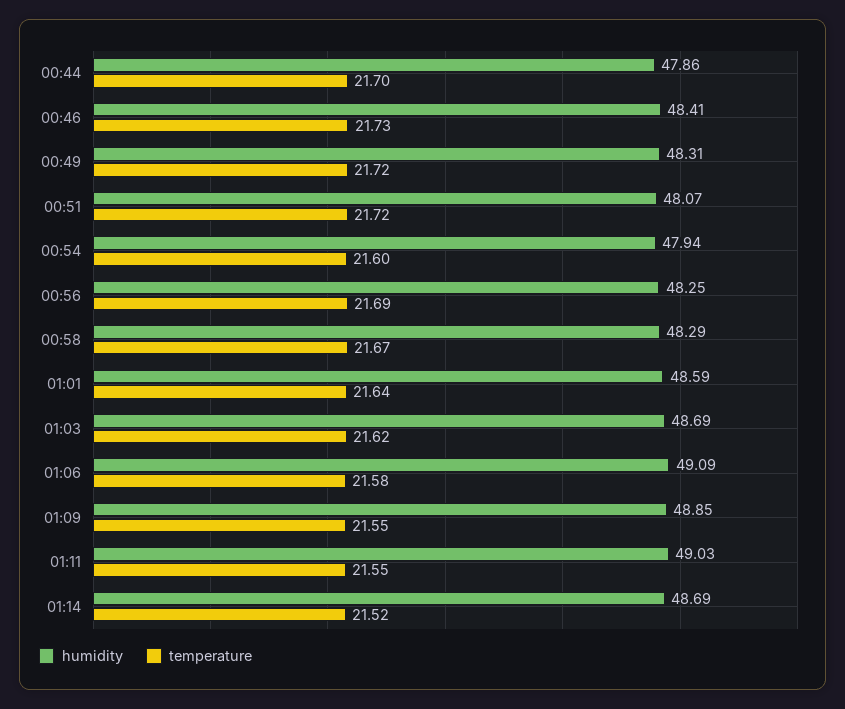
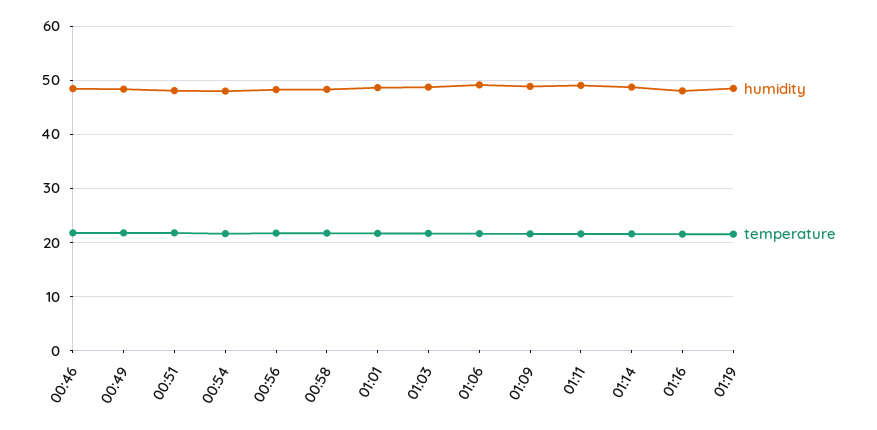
humidity, 00:44: 47.86 -> none
temperature, 00:44: 21.7 -> none
humidity, 01:16: none -> 48
temperature, 01:16: none -> 22
humidity, 01:19: none -> 48
temperature, 01:19: none -> 22

